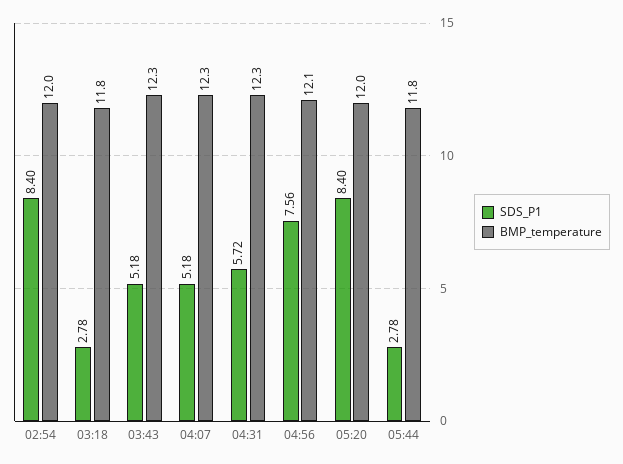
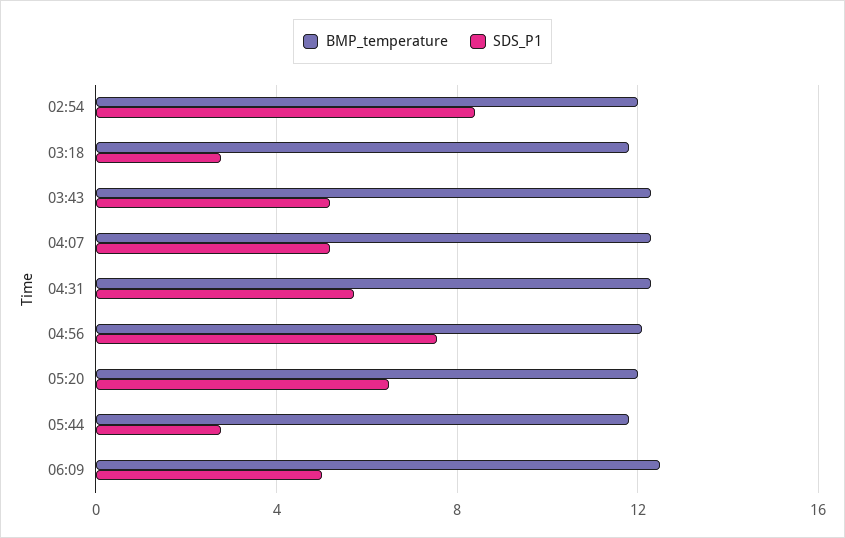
SDS_P1, 05:20: 8.4 -> 6.5
BMP_temperature, 06:09: none -> 12.5
SDS_P1, 06:09: none -> 5

